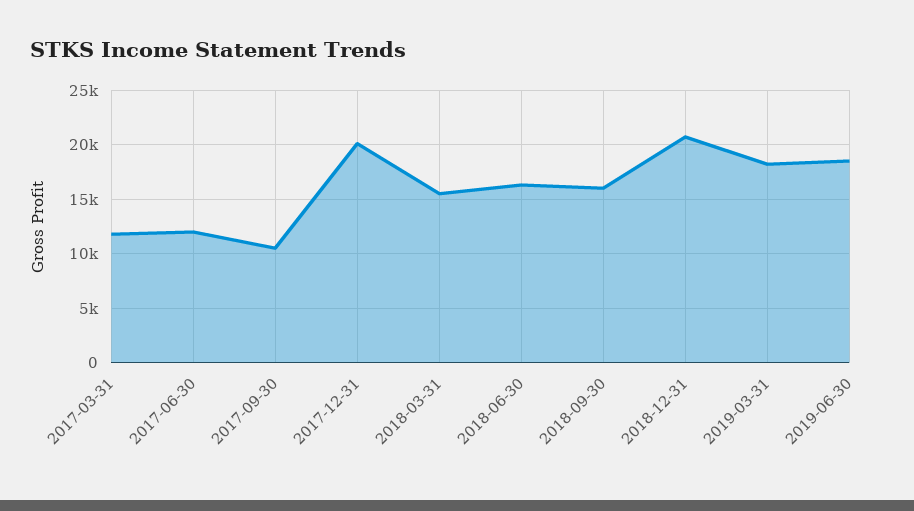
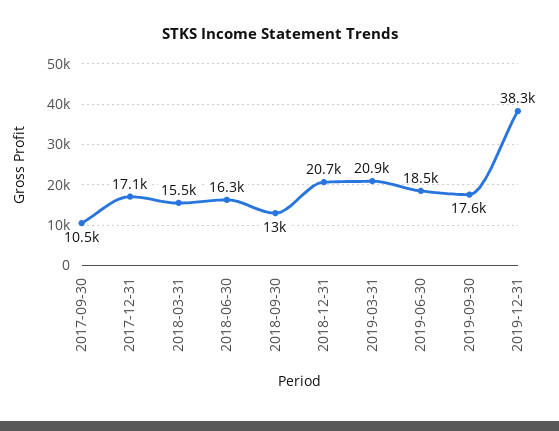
2017-03-31: 12000 -> none
2017-06-30: 12000 -> none
2017-12-31: 20000 -> 17100
2018-09-30: 16000 -> 13000
2019-03-31: 18000 -> 20900
2019-09-30: none -> 17600
2019-12-31: none -> 38300

